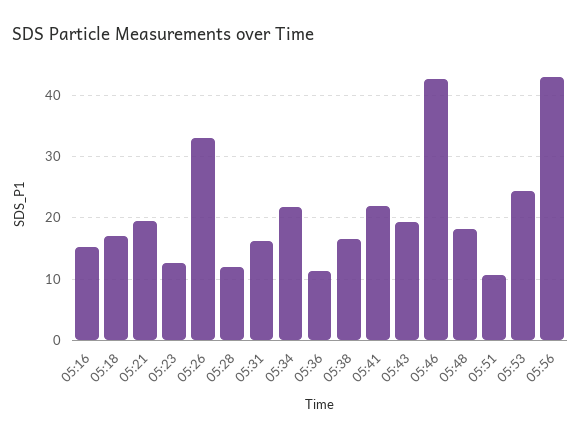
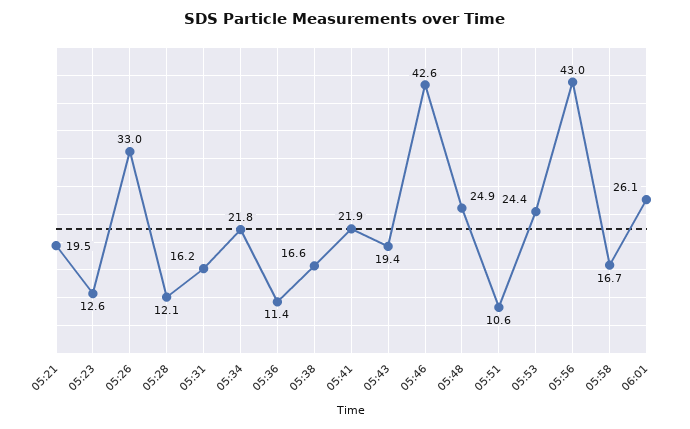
05:16: 15 -> none
05:18: 17 -> none
05:48: 18 -> 24.9
05:58: none -> 16.7
06:01: none -> 26.1

